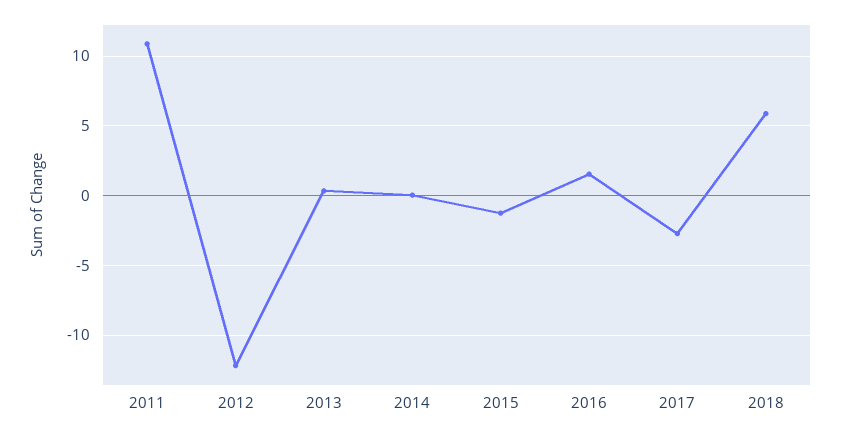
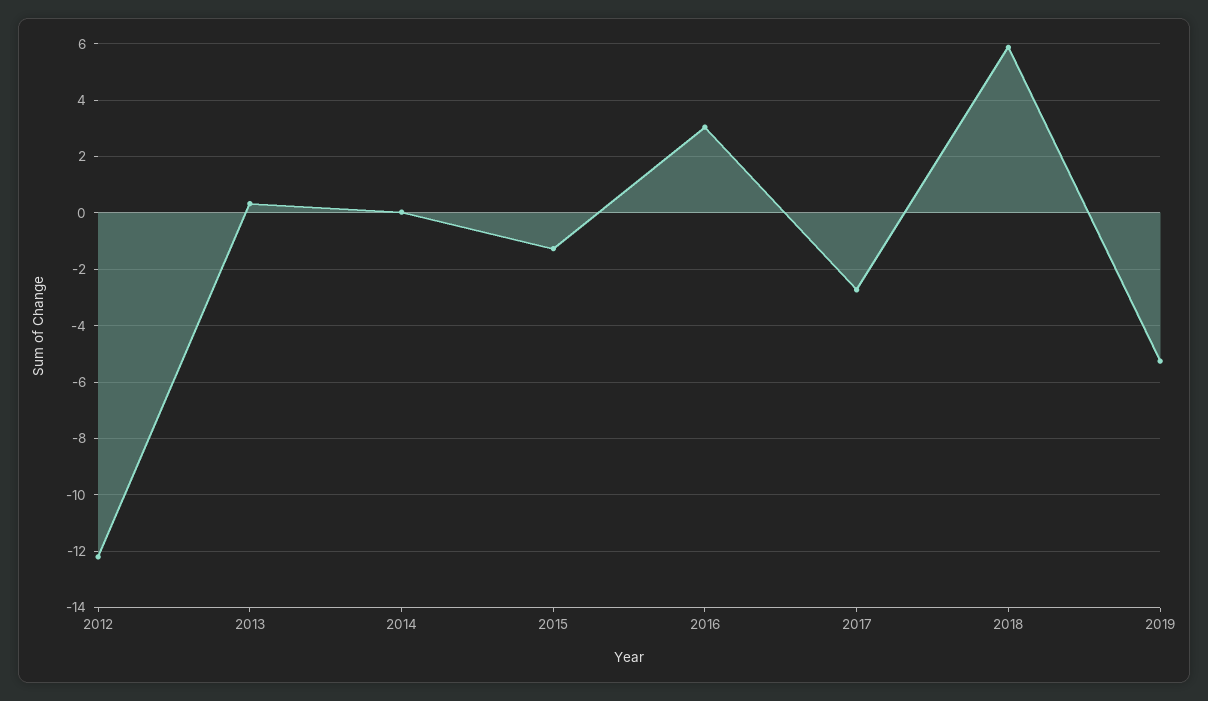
2011: 11 -> none
2016: 1.5 -> 3
2019: none -> -5.25

